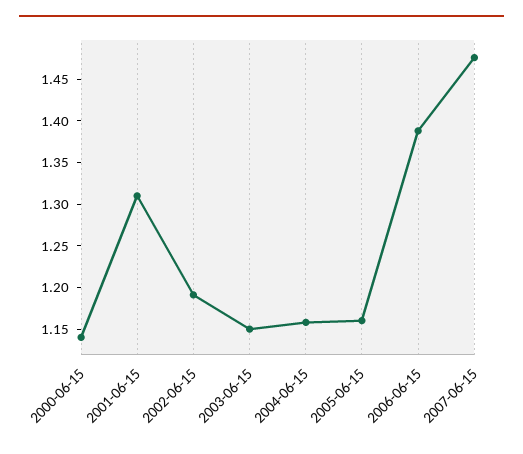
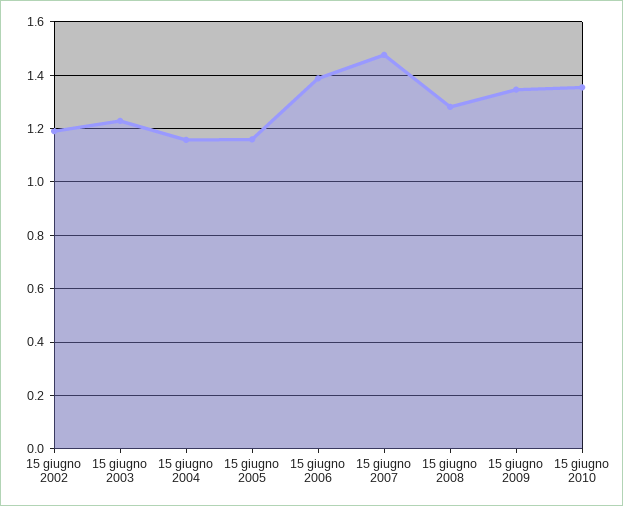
2000-06-15: 1.14 -> none
2001-06-15: 1.31 -> none
2003-06-15: 1.15 -> 1.225
15 giugno 2008: none -> 1.275
15 giugno 2009: none -> 1.35
15 giugno 2010: none -> 1.35

